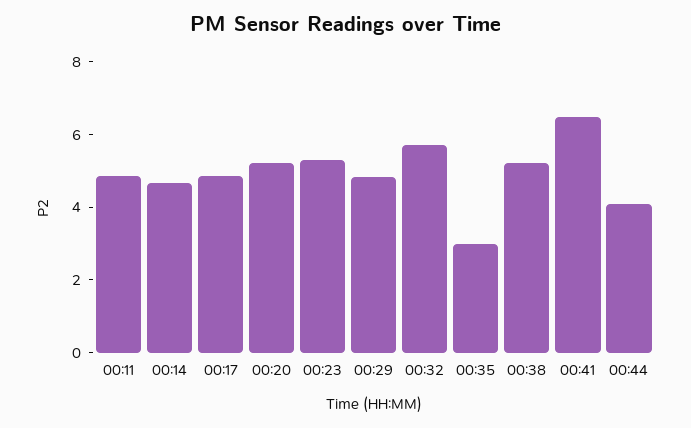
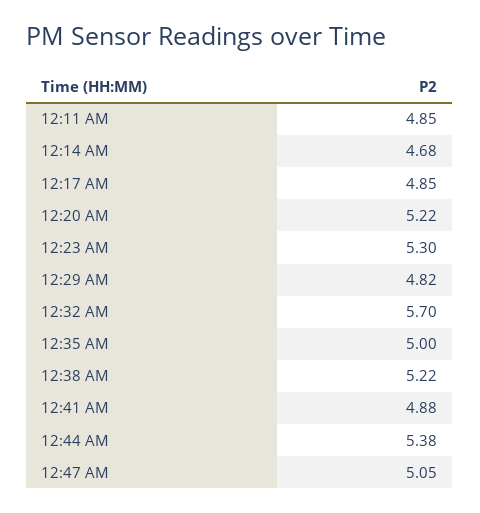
00:35: 3 -> 5
00:41: 6.5 -> 4.88
00:44: 4 -> 5.38
12:47 AM: none -> 5.05

